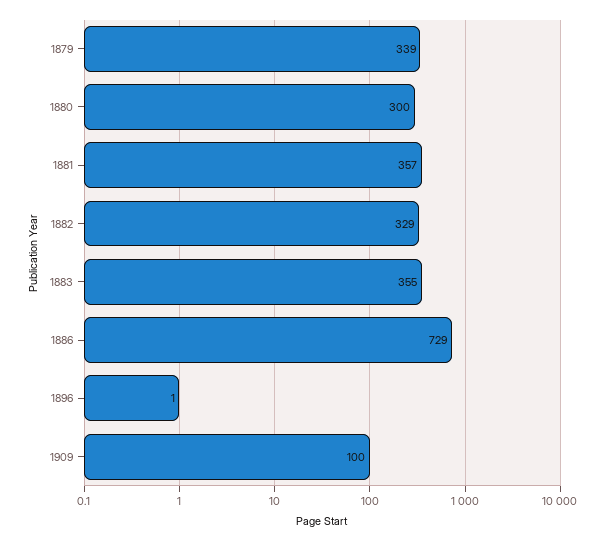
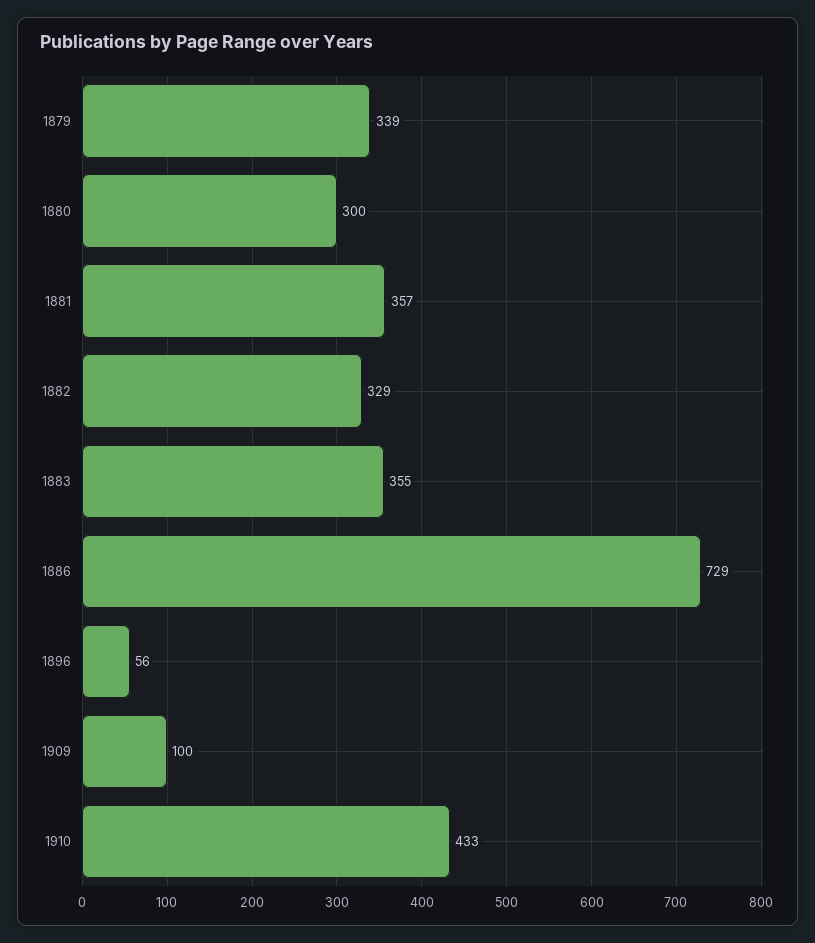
1896: 1 -> 56
1910: none -> 433

